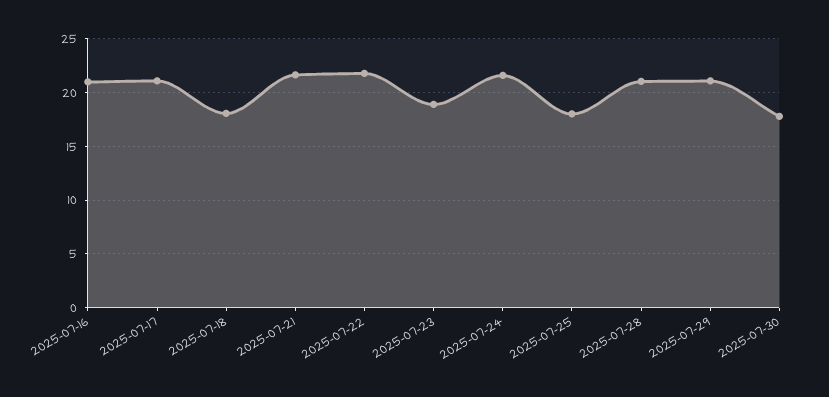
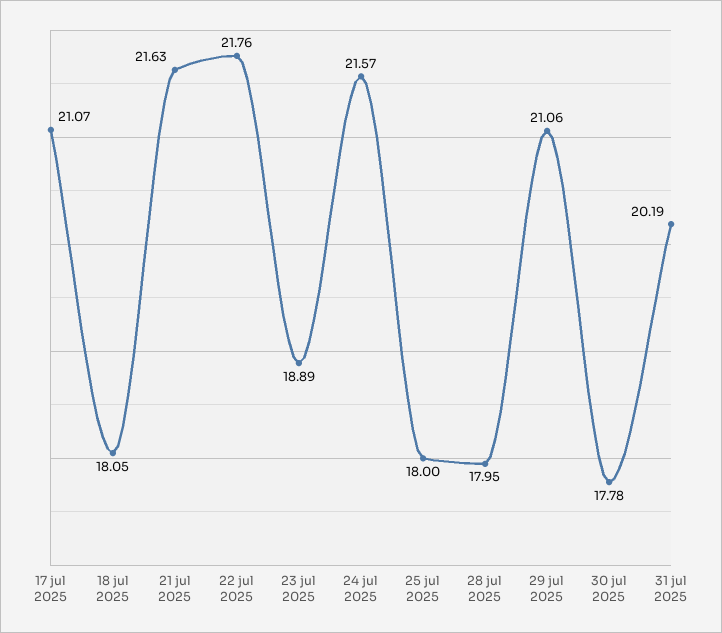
2025-07-16: 21 -> none
2025-07-28: 21 -> 17.95
31 jul 2025: none -> 20.19

